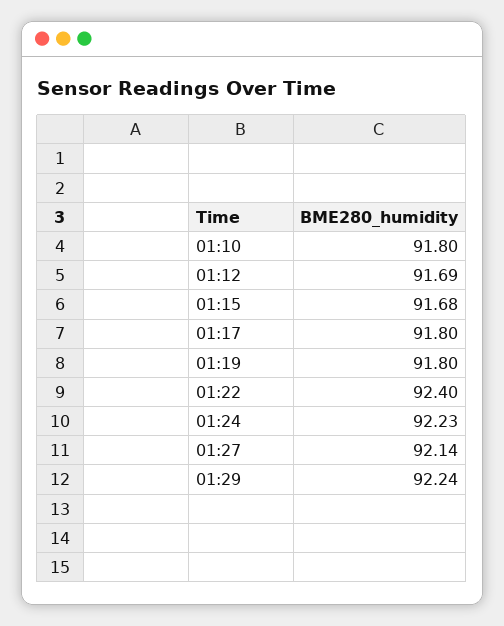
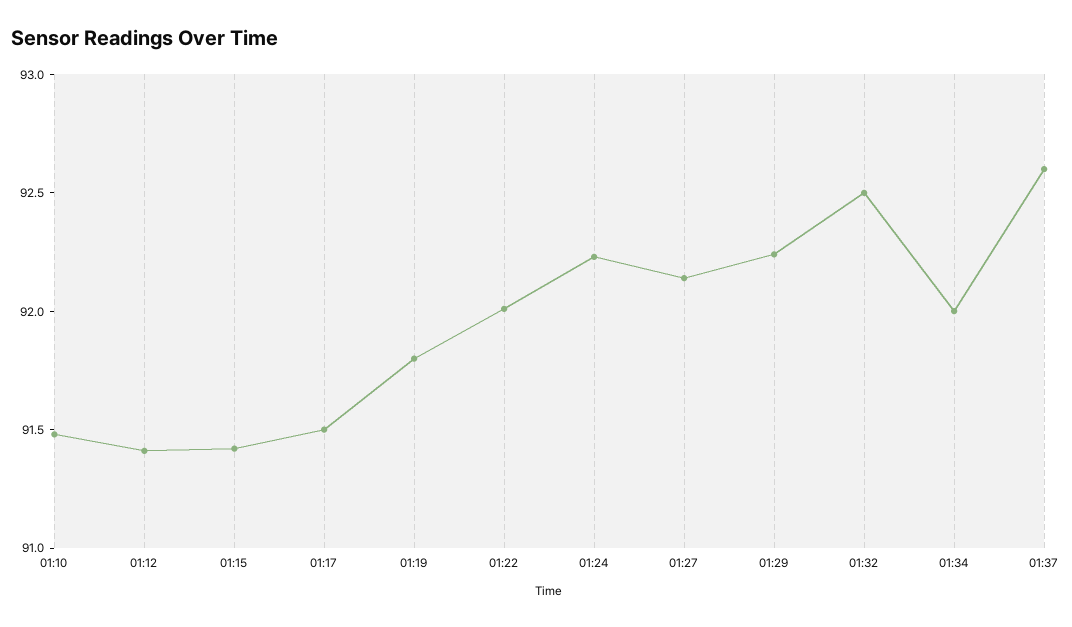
01:10: 91.8 -> 91.5
01:12: 91.69 -> 91.4
01:15: 91.68 -> 91.4
01:17: 91.8 -> 91.5
01:22: 92.4 -> 92
01:32: none -> 92.5
01:34: none -> 92
01:37: none -> 92.6

